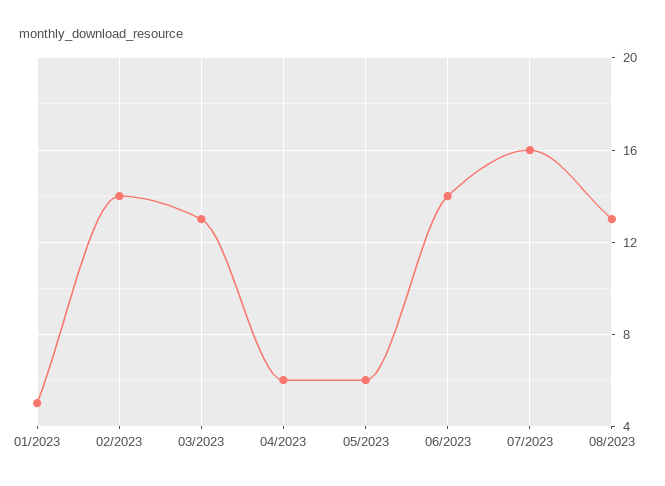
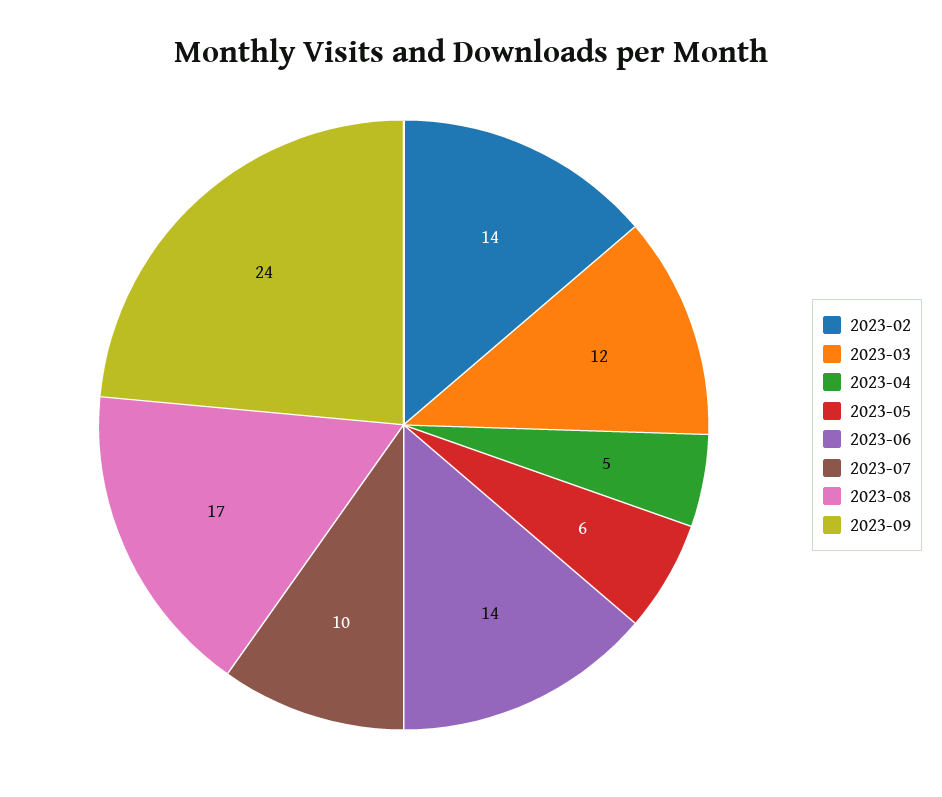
01/2023: 5 -> none
03/2023: 13 -> 12
04/2023: 6 -> 5
07/2023: 16 -> 10
08/2023: 13 -> 17
2023-09: none -> 24

